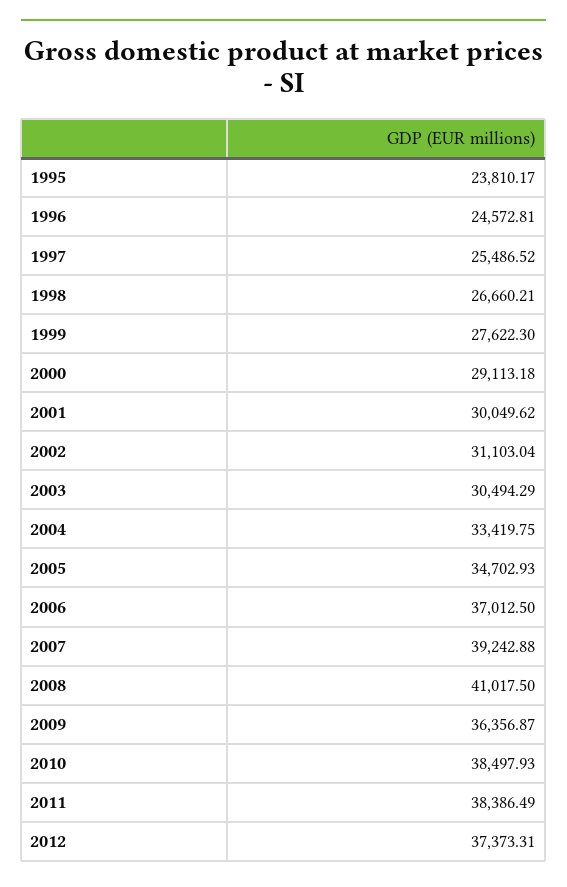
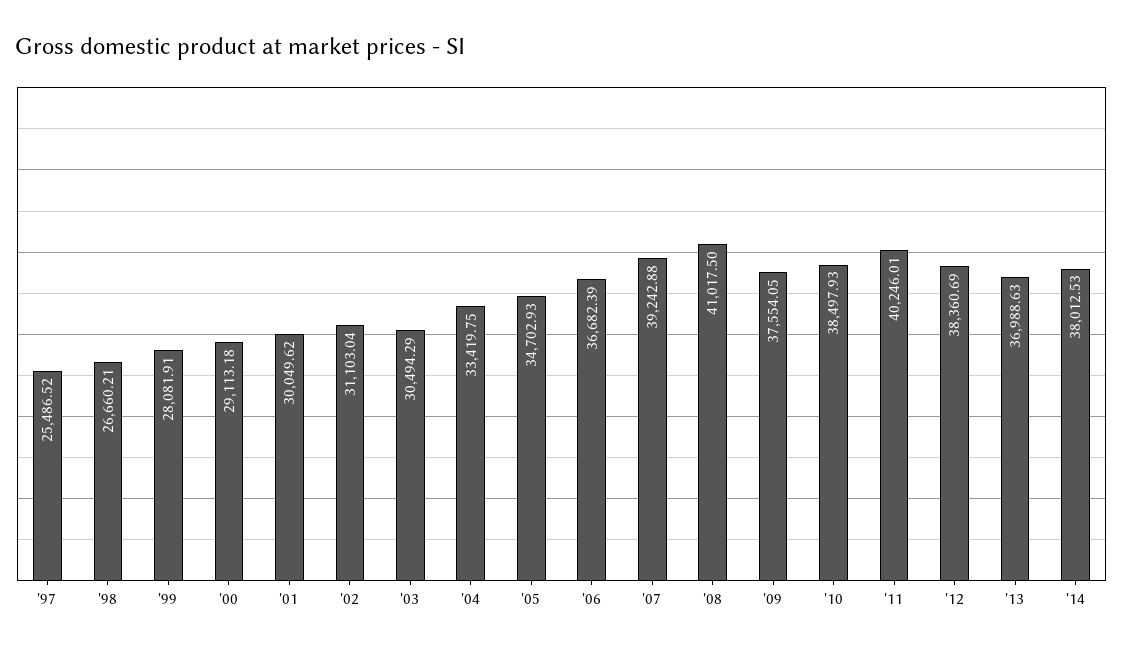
1995: 23810.17 -> none
1996: 24572.81 -> none
1999: 27622.3 -> 28081.91
2006: 37012.5 -> 36682.39
2009: 36356.87 -> 37554.05
2011: 38386.49 -> 40246.01
2012: 37373.31 -> 38360.69
'13: none -> 36988.63
'14: none -> 38012.53

